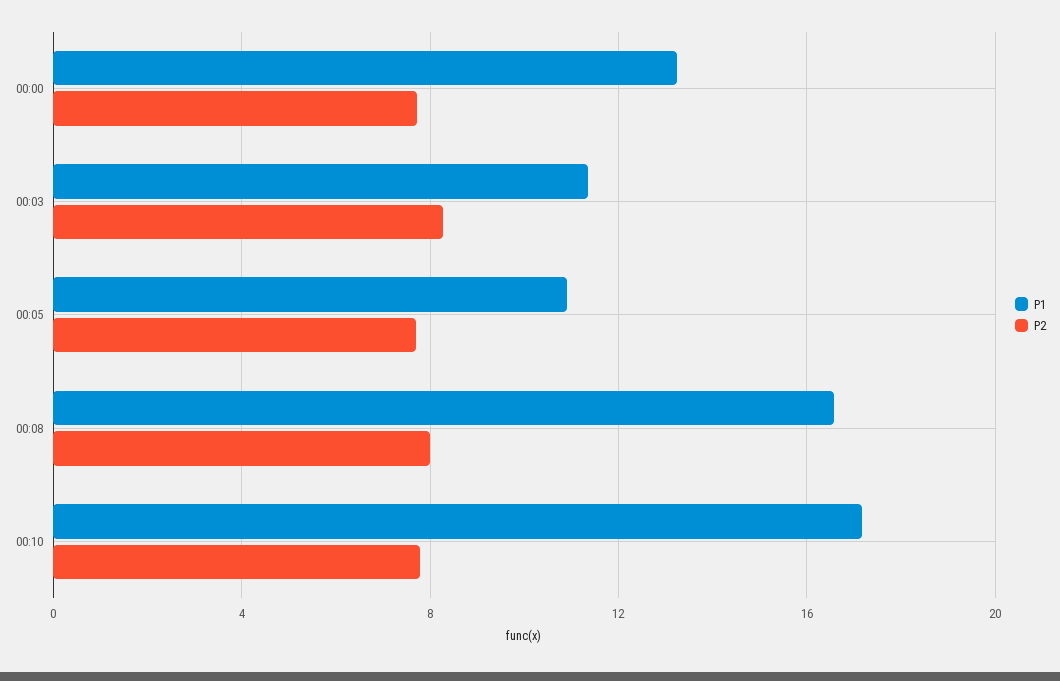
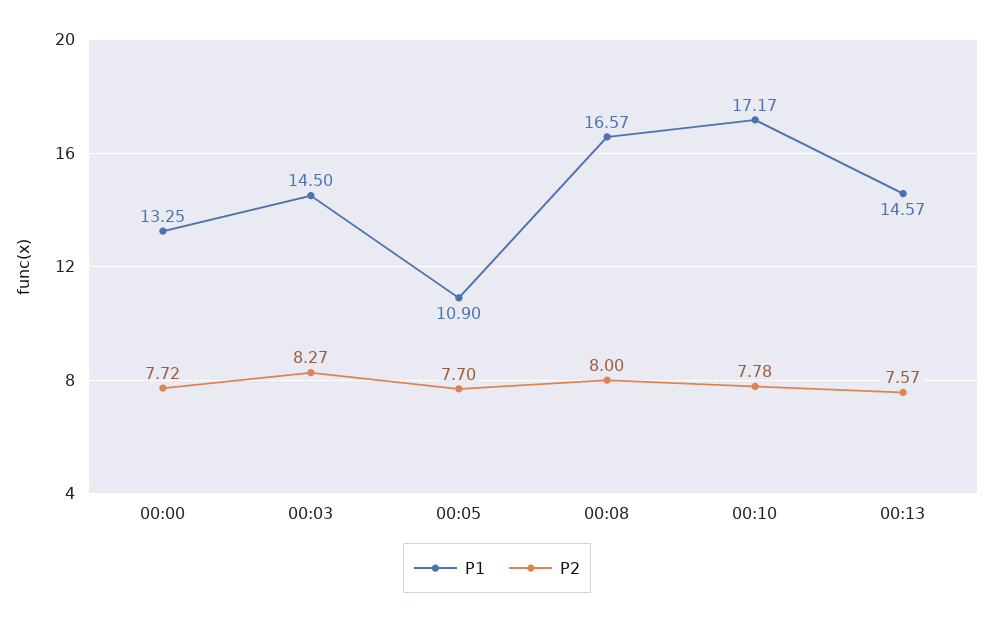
P1, 00:03: 11.5 -> 14.5
P1, 00:13: none -> 14.57
P2, 00:13: none -> 7.57

